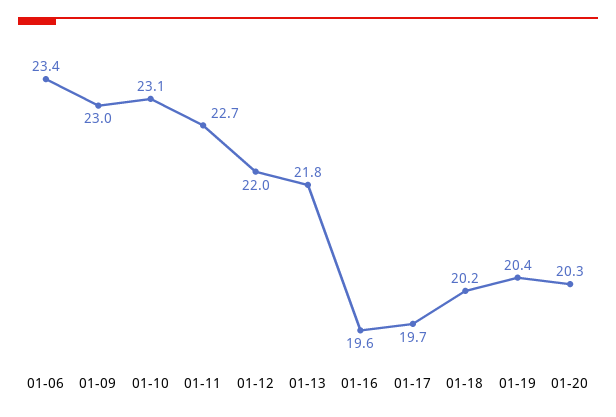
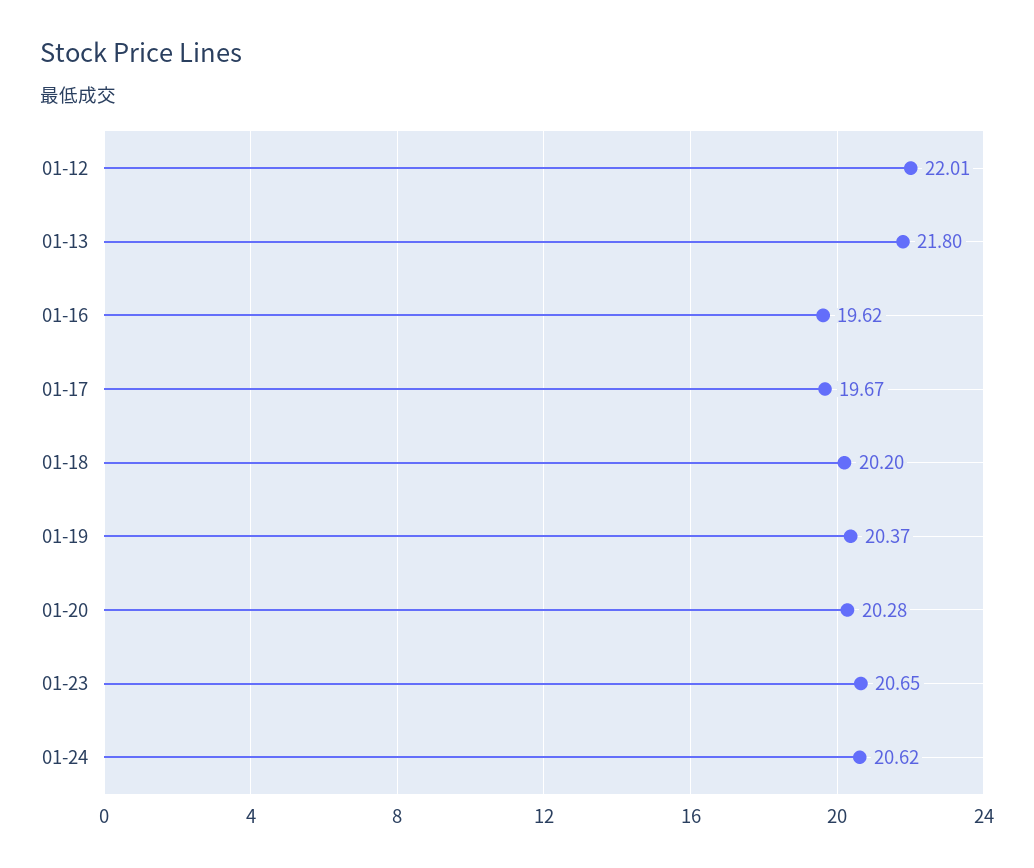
01-06: 23.4 -> none
01-09: 23 -> none
01-10: 23.1 -> none
01-11: 22.7 -> none
01-23: none -> 20.65
01-24: none -> 20.62

